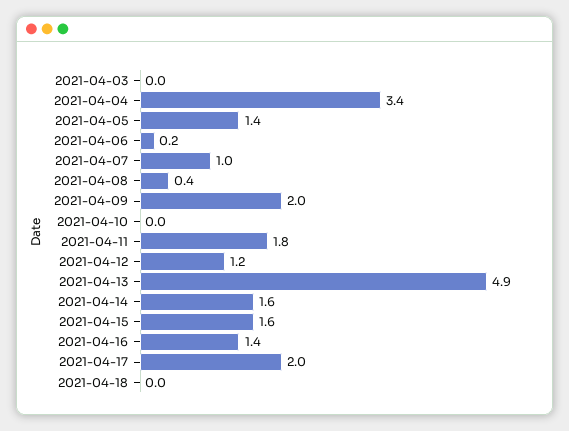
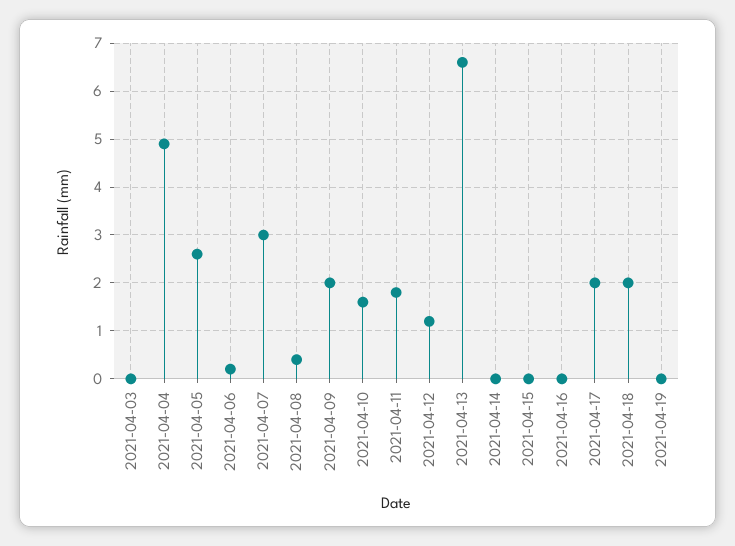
2021-04-04: 3.4 -> 5
2021-04-05: 1.4 -> 2.5
2021-04-07: 1 -> 3
2021-04-10: 0 -> 1.5
2021-04-13: 4.9 -> 6.5
2021-04-14: 1.6 -> 0
2021-04-15: 1.6 -> 0
2021-04-16: 1.4 -> 0
2021-04-18: 0 -> 2
2021-04-19: none -> 0

